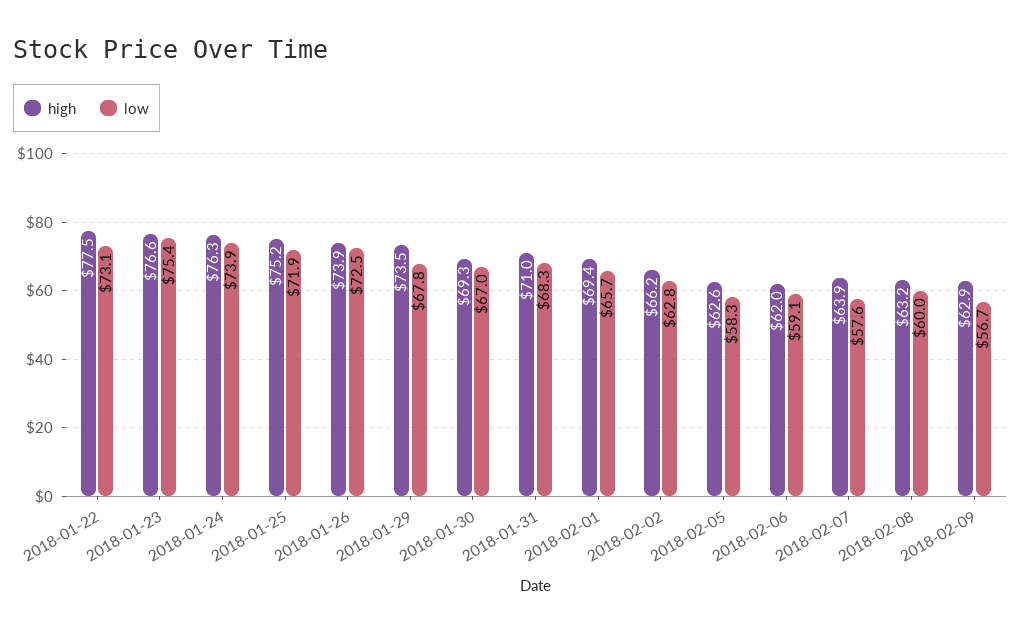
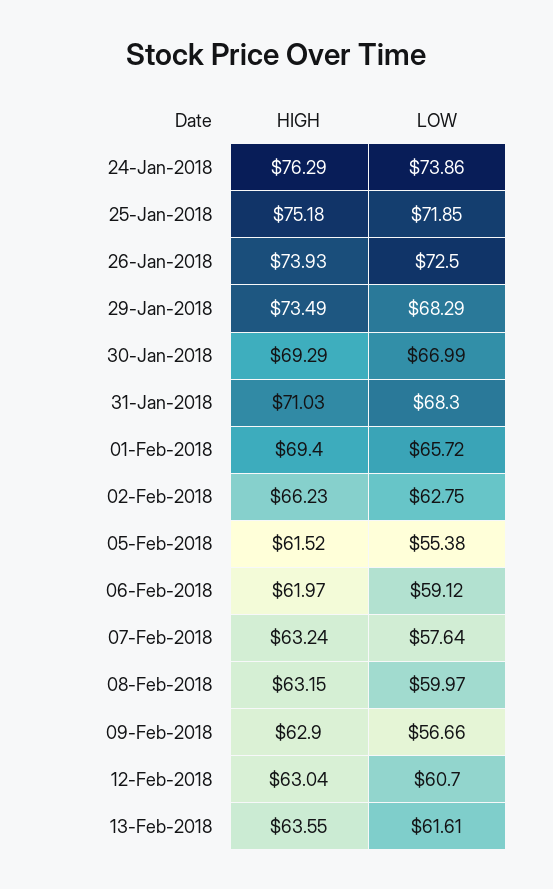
high, 2018-01-22: 77.5 -> none
low, 2018-01-22: 73.1 -> none
high, 2018-01-23: 76.6 -> none
low, 2018-01-23: 75.4 -> none
low, 2018-01-29: 67.8 -> 68.29
high, 2018-02-05: 62.6 -> 61.52
low, 2018-02-05: 58.3 -> 55.38
high, 2018-02-07: 63.9 -> 63.24
high, 12-Feb-2018: none -> 63.04
low, 12-Feb-2018: none -> 60.7
high, 13-Feb-2018: none -> 63.55
low, 13-Feb-2018: none -> 61.61

